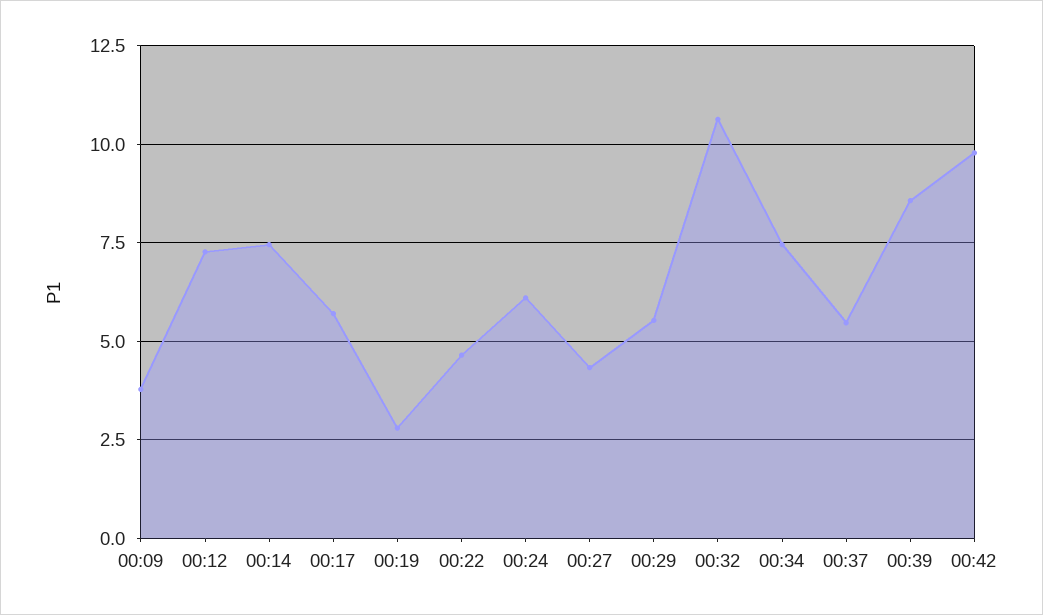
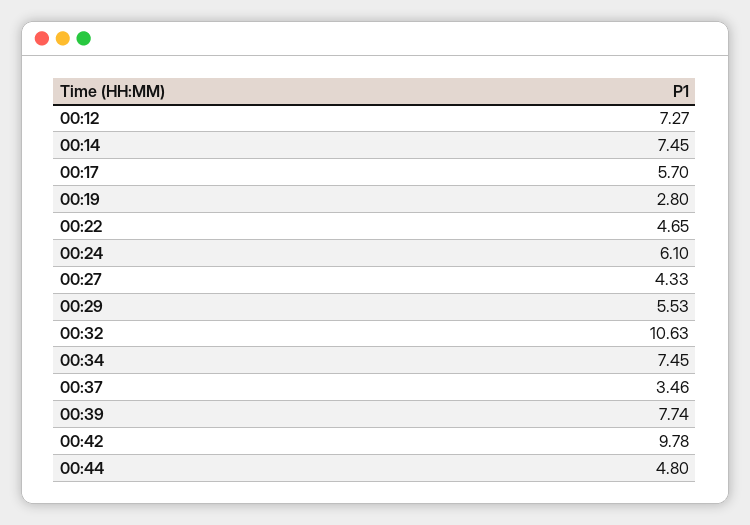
00:09: 3.75 -> none
00:37: 5.5 -> 3.46
00:39: 8.5 -> 7.74
00:44: none -> 4.8

